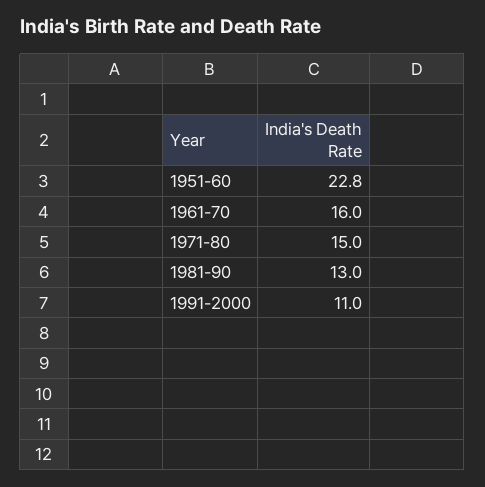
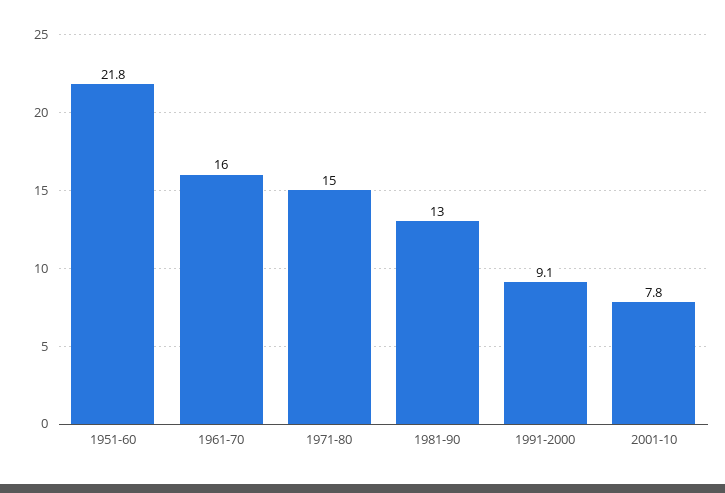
1951-60: 22.8 -> 21.8
1991-2000: 11 -> 9.1
2001-10: none -> 7.8

